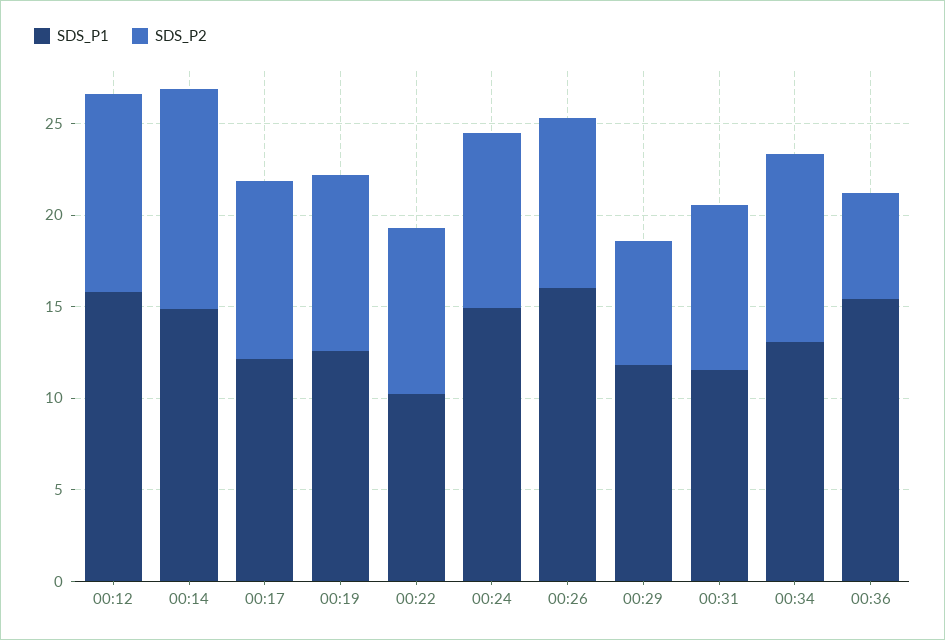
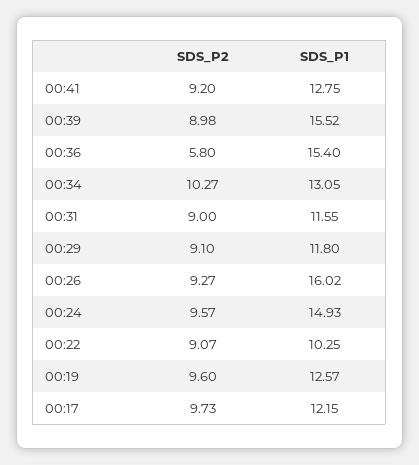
SDS_P1, 00:12: 16 -> none
SDS_P2, 00:12: 11 -> none
SDS_P1, 00:14: 15 -> none
SDS_P2, 00:14: 12 -> none
SDS_P2, 00:29: 7 -> 9.1
SDS_P2, 00:41: none -> 9.2
SDS_P1, 00:41: none -> 12.75
SDS_P2, 00:39: none -> 8.98
SDS_P1, 00:39: none -> 15.52

